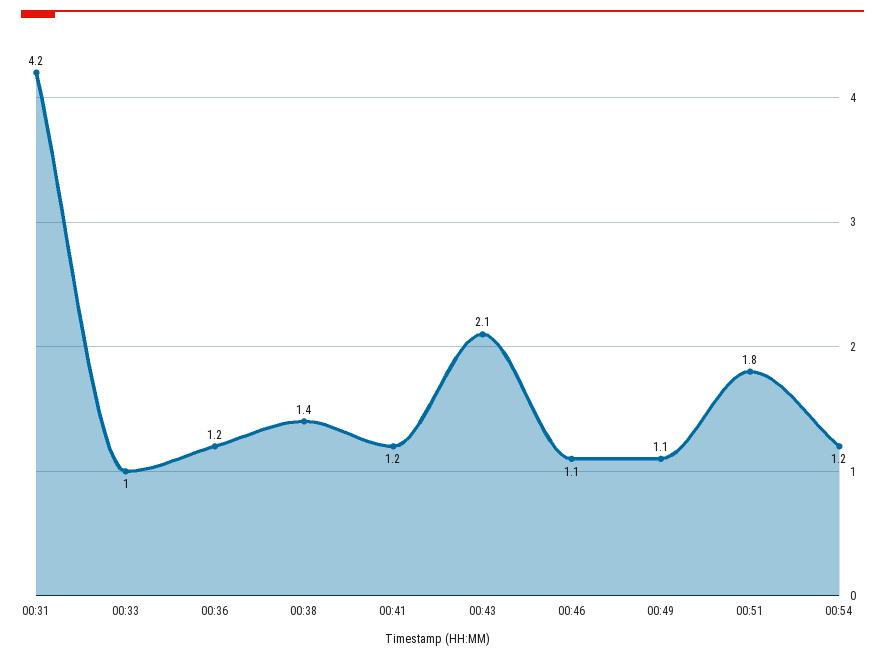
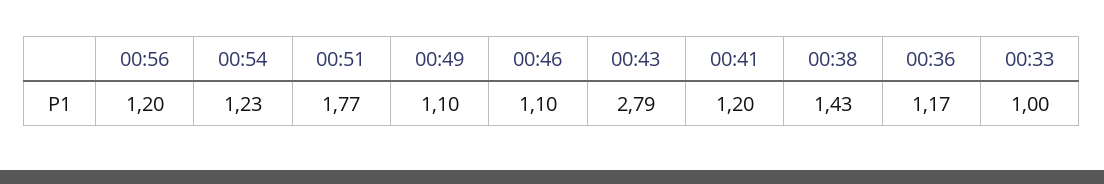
00:31: 4.2 -> none
00:43: 2.1 -> 2.79
00:56: none -> 1.2

